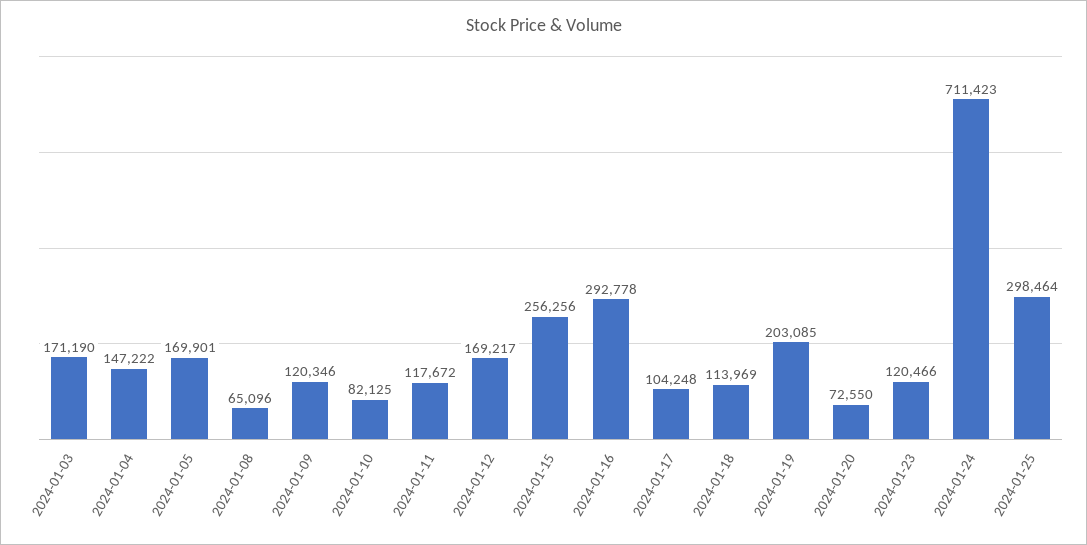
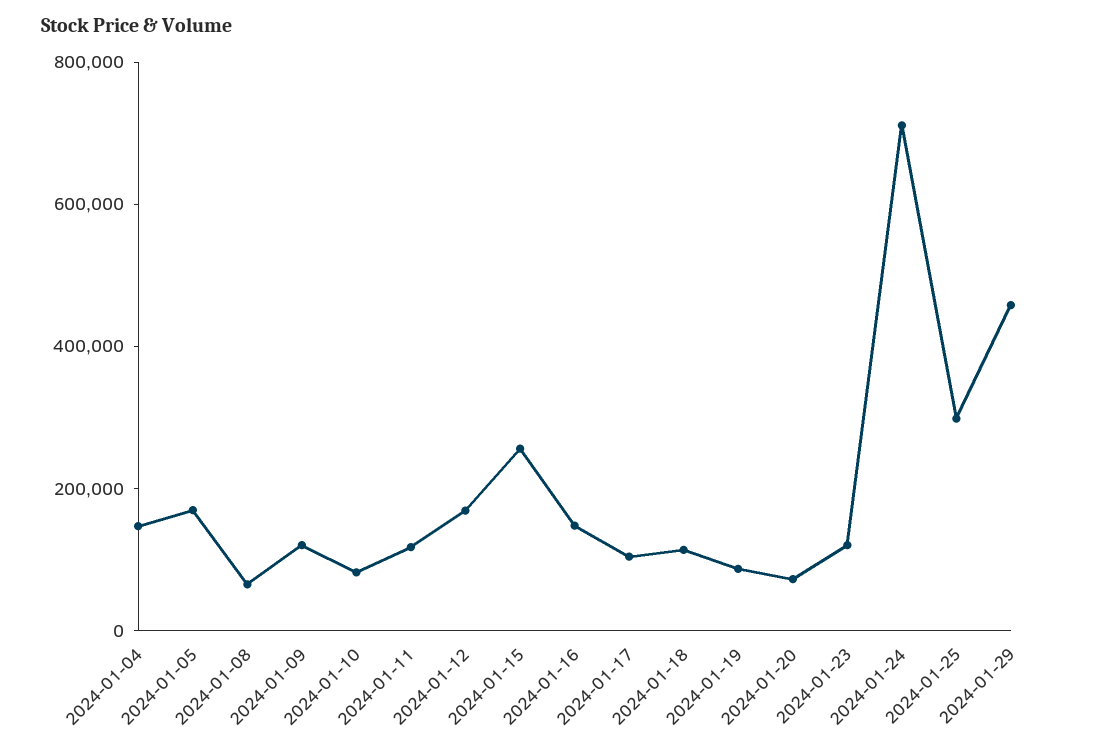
2024-01-03: 171190 -> none
2024-01-16: 292778 -> 150000
2024-01-19: 203085 -> 100000
2024-01-29: none -> 450000

